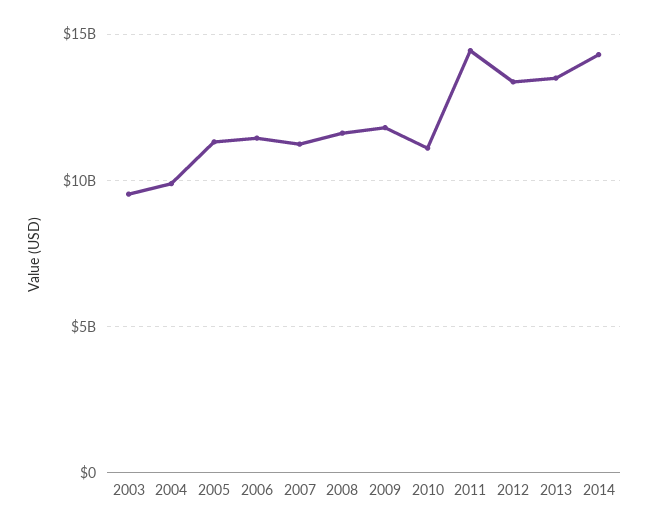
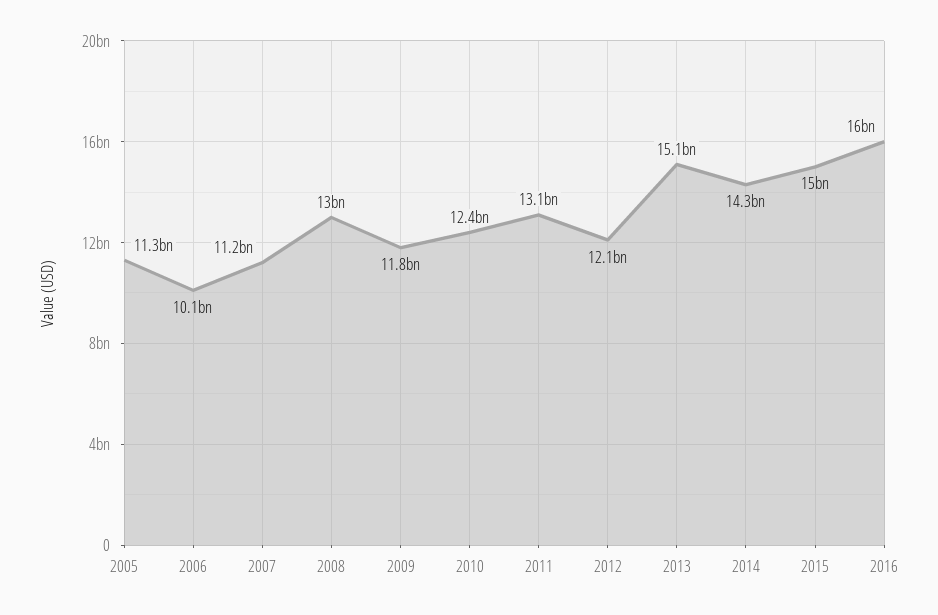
2003: 9500000000 -> none
2004: 10000000000 -> none
2006: 11500000000 -> 10100000000
2008: 11500000000 -> 13000000000
2010: 11000000000 -> 12400000000
2011: 14500000000 -> 13100000000
2012: 13500000000 -> 12100000000
2013: 13500000000 -> 15100000000
2015: none -> 15000000000
2016: none -> 16000000000

